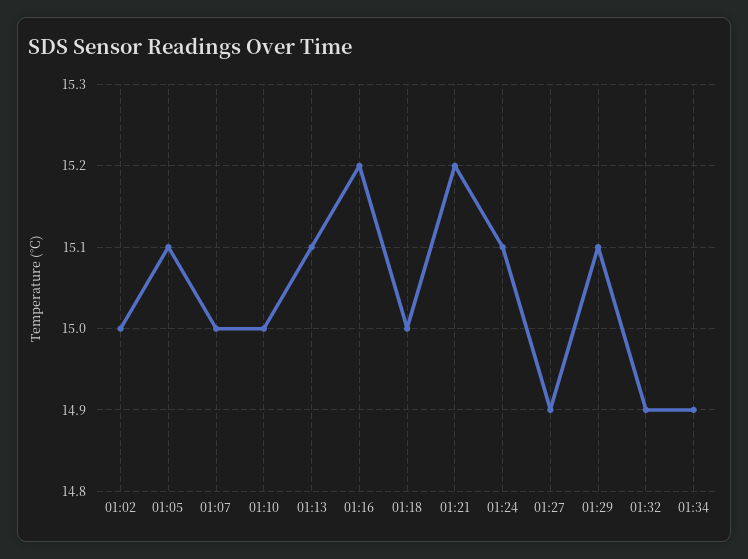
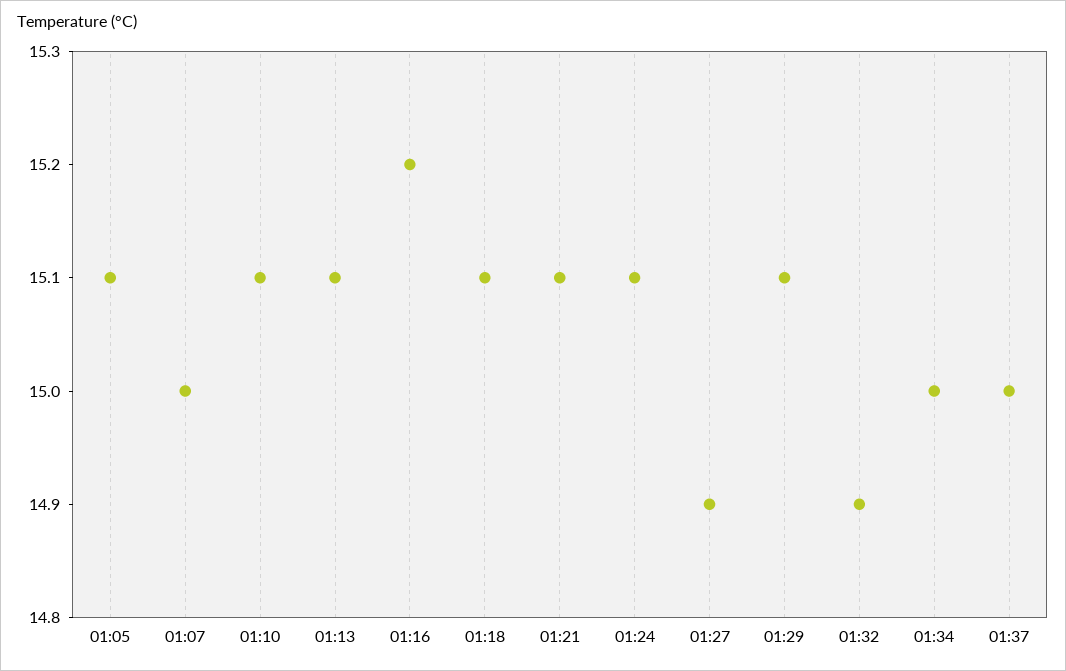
01:02: 15 -> none
01:10: 15 -> 15.1
01:18: 15 -> 15.1
01:21: 15.2 -> 15.1
01:34: 14.9 -> 15
01:37: none -> 15

